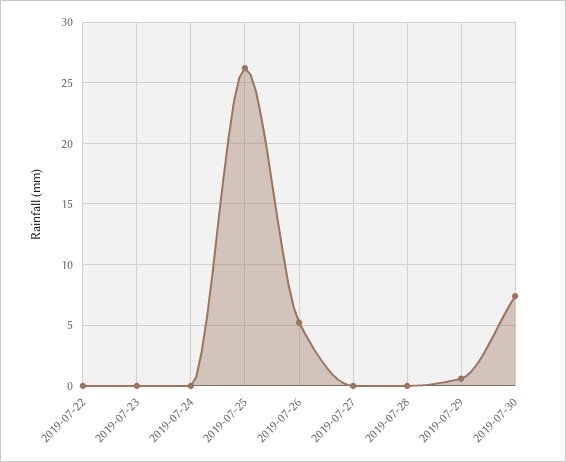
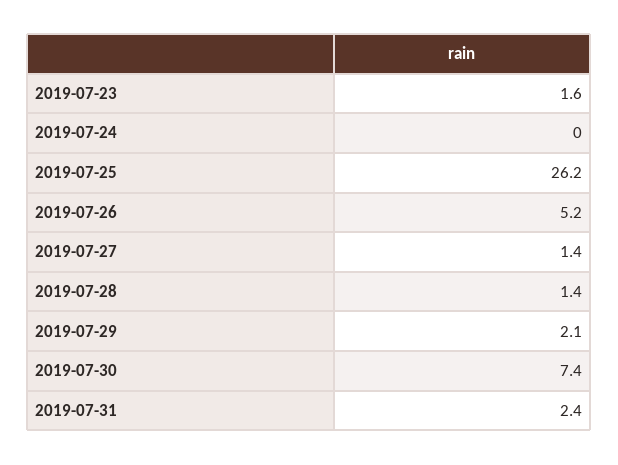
2019-07-22: 0 -> none
2019-07-23: 0 -> 1.6
2019-07-27: 0 -> 1.4
2019-07-28: 0 -> 1.4
2019-07-29: 0.5 -> 2.1
2019-07-31: none -> 2.4

